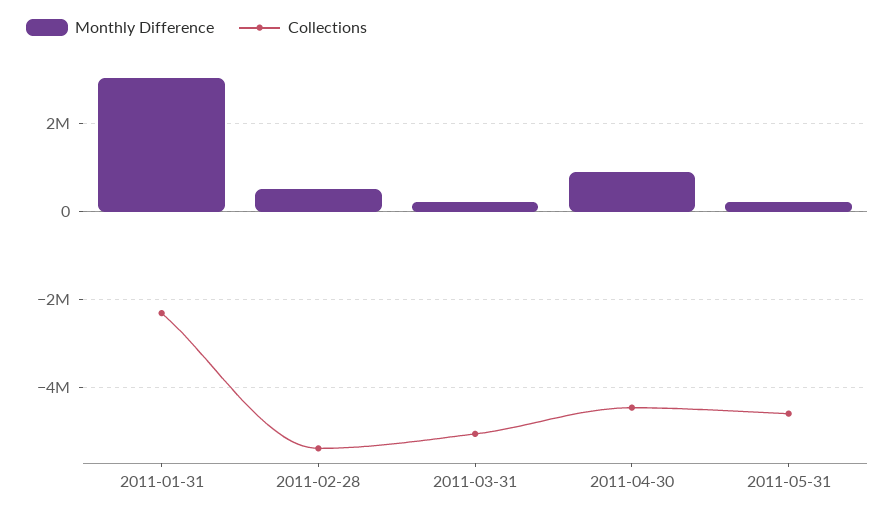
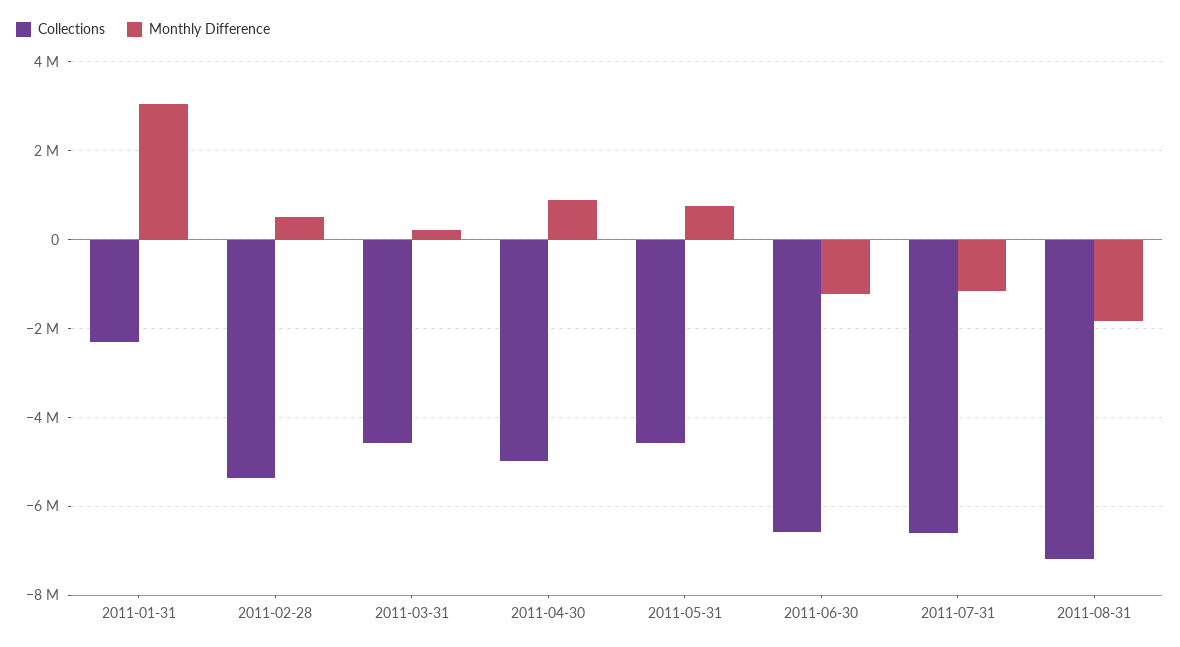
Collections, 2011-03-31: -5000000 -> -4600000
Collections, 2011-04-30: -4400000 -> -5000000
Monthly Difference, 2011-05-31: 200000 -> 800000
Collections, 2011-06-30: none -> -6600000
Monthly Difference, 2011-06-30: none -> -1200000
Collections, 2011-07-31: none -> -6600000
Monthly Difference, 2011-07-31: none -> -1200000
Collections, 2011-08-31: none -> -7200000
Monthly Difference, 2011-08-31: none -> -1800000

